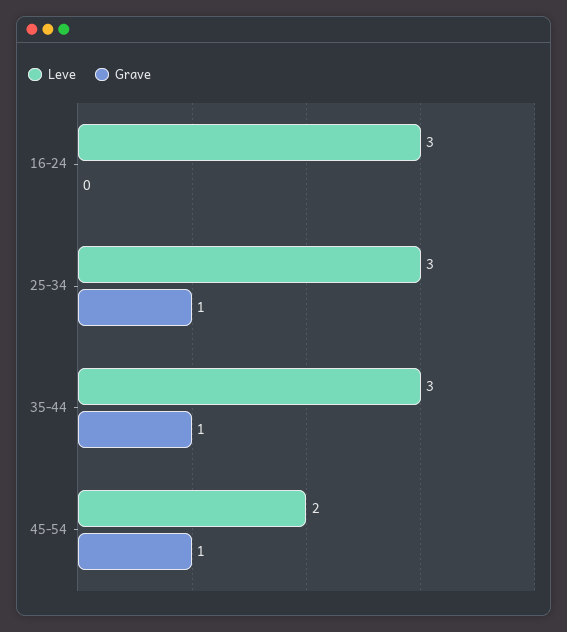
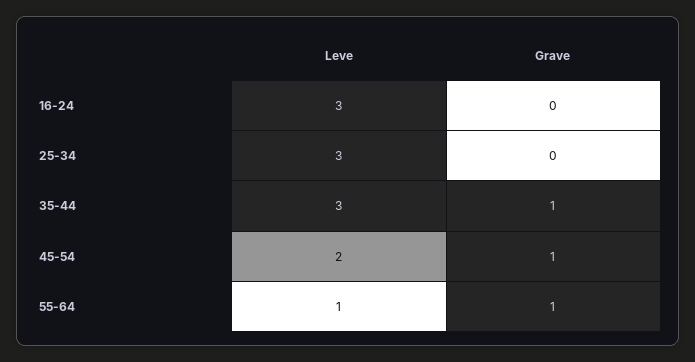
Grave, 25-34: 1 -> 0
Leve, 55-64: none -> 1
Grave, 55-64: none -> 1

